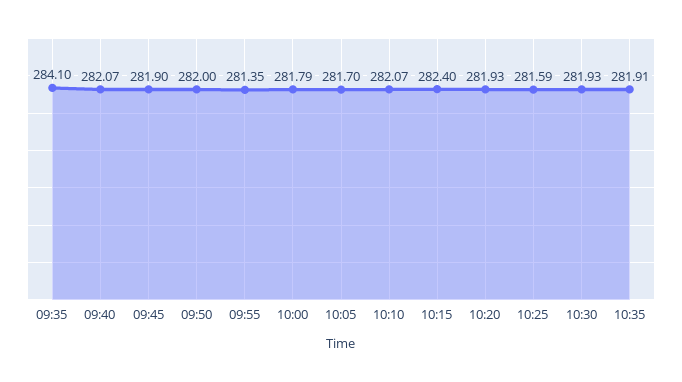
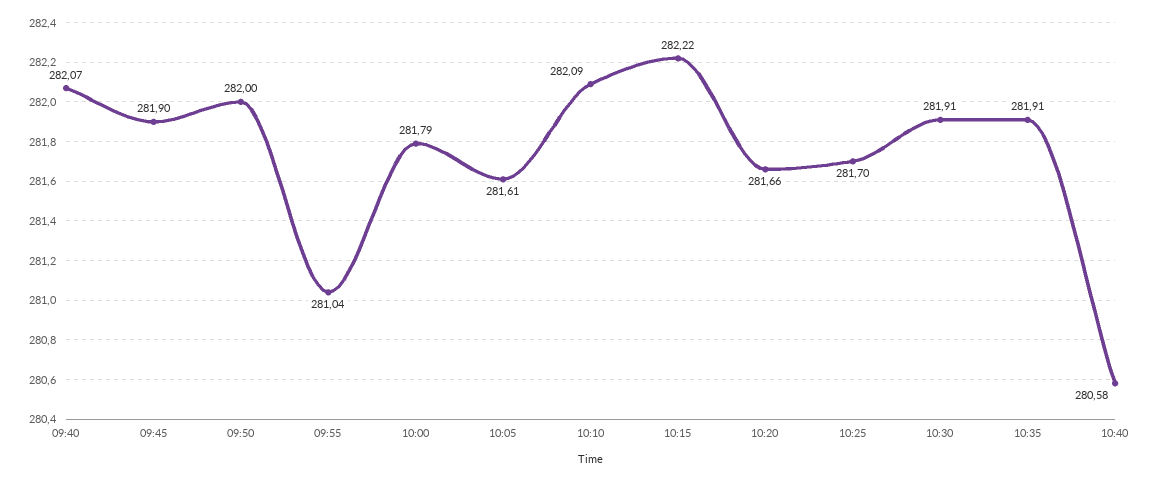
09:35: 284.1 -> none
09:55: 281.35 -> 281.04
10:05: 281.7 -> 281.61
10:10: 282.07 -> 282.09
10:15: 282.4 -> 282.22
10:20: 281.93 -> 281.66
10:25: 281.59 -> 281.7
10:30: 281.93 -> 281.91
10:40: none -> 280.58

